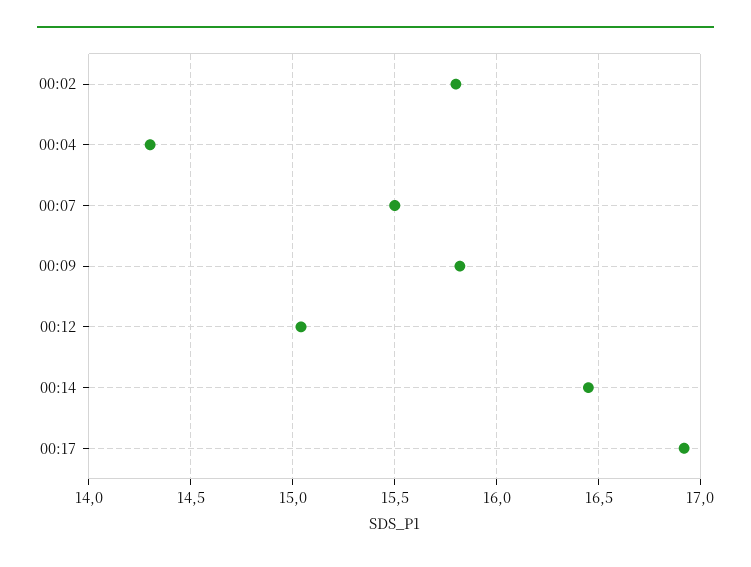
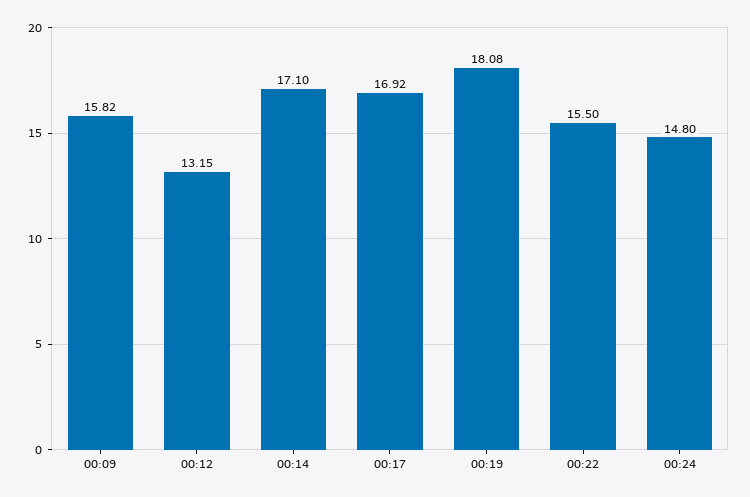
00:02: 15.8 -> none
00:04: 14.3 -> none
00:07: 15.5 -> none
00:12: 15.05 -> 13.15
00:14: 16.45 -> 17.1
00:19: none -> 18.08
00:22: none -> 15.5
00:24: none -> 14.8

